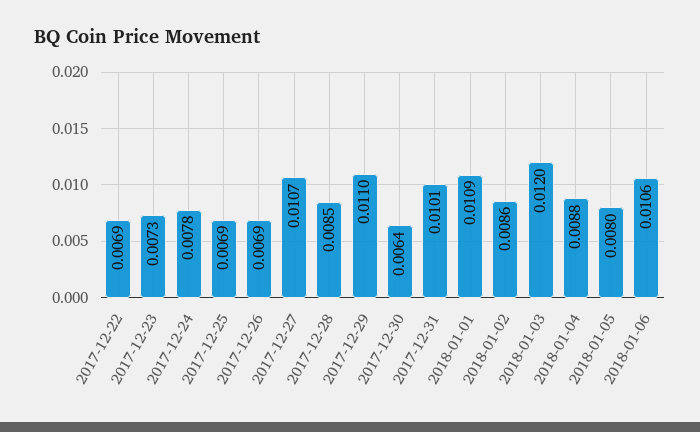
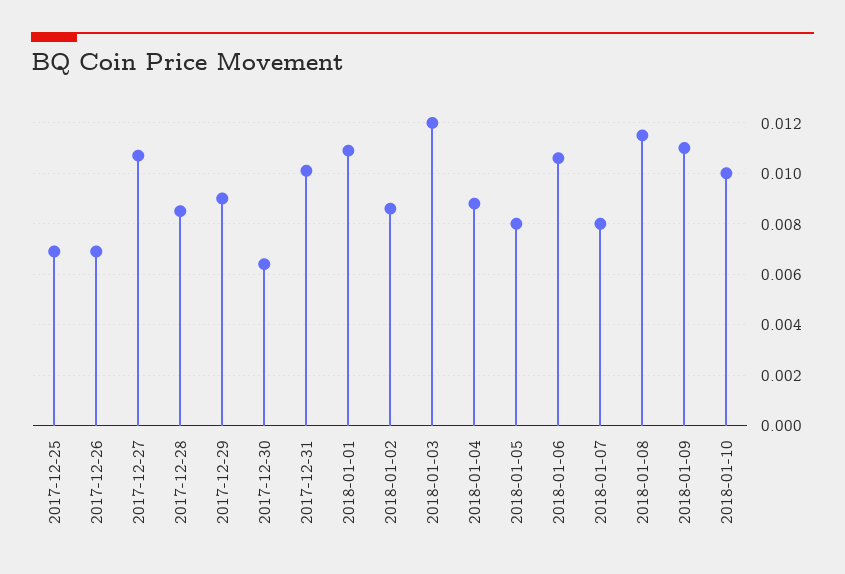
2017-12-22: 0.0069 -> none
2017-12-23: 0.0073 -> none
2017-12-24: 0.0078 -> none
2017-12-29: 0.011 -> 0.009
2018-01-07: none -> 0.008
2018-01-08: none -> 0.0115
2018-01-09: none -> 0.011
2018-01-10: none -> 0.01

